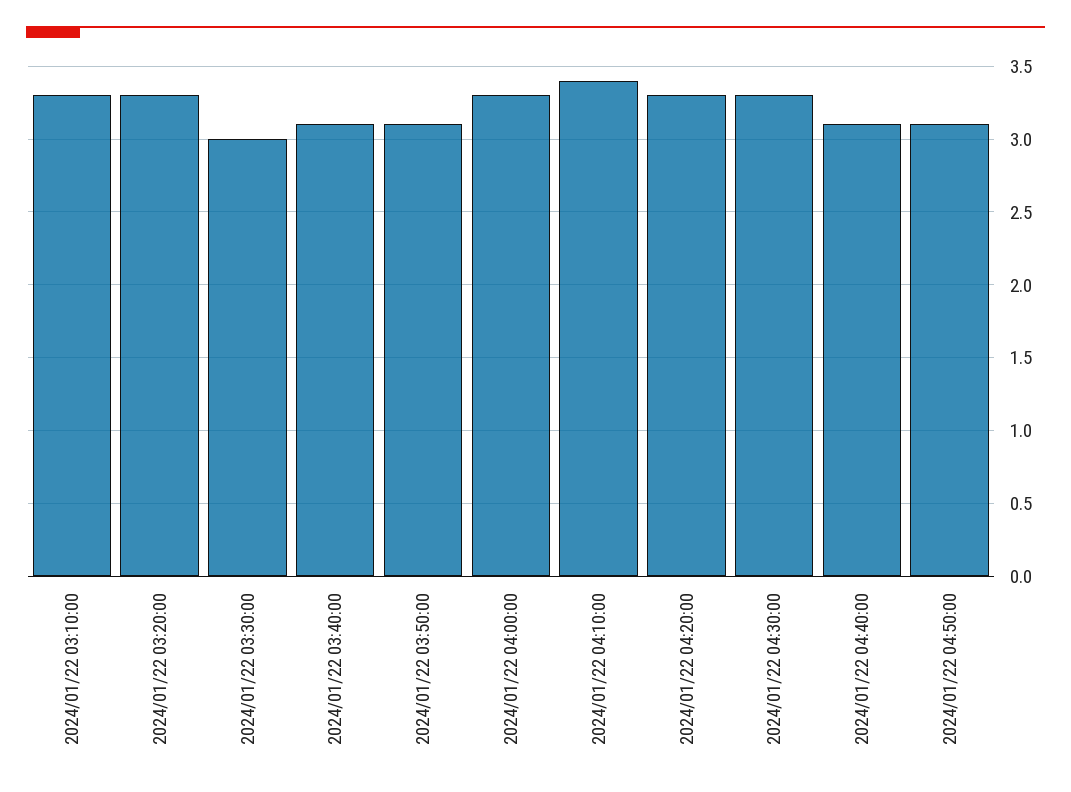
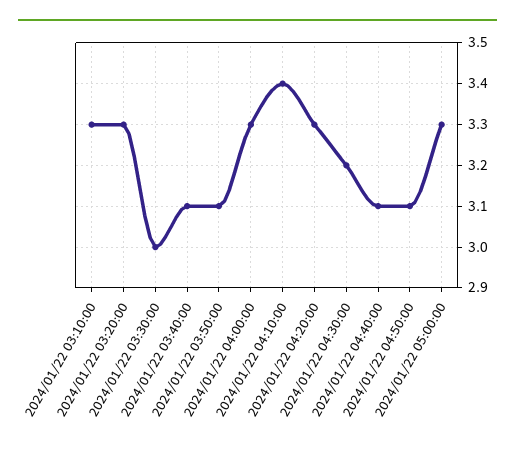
2024/01/22 04:30:00: 3.3 -> 3.2
2024/01/22 05:00:00: none -> 3.3

